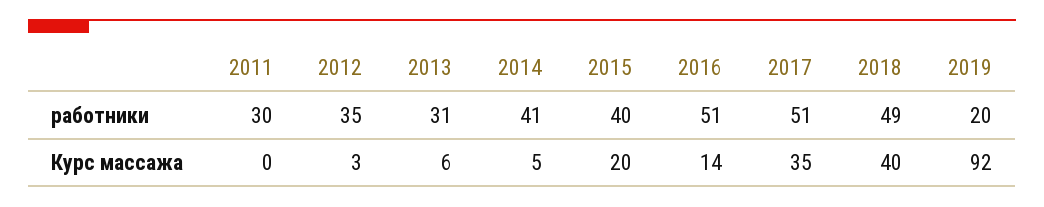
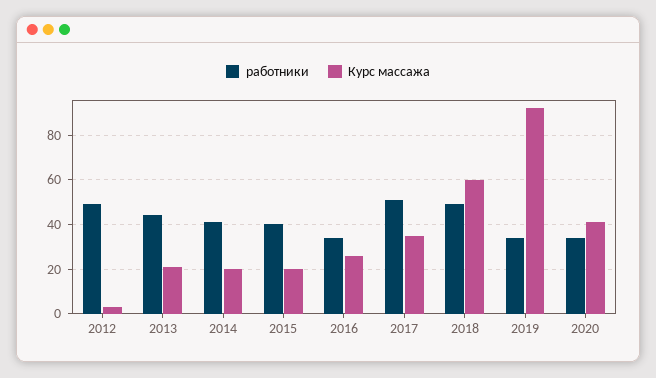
работники, 2011: 30 -> none
работники, 2012: 35 -> 50
работники, 2013: 31 -> 45
работники, 2016: 51 -> 35
работники, 2019: 20 -> 35
Курс массажа, 2011: 0 -> none
Курс массажа, 2013: 6 -> 20
Курс массажа, 2014: 5 -> 20
Курс массажа, 2016: 14 -> 25
Курс массажа, 2018: 40 -> 60
работники, 2020: none -> 35
Курс массажа, 2020: none -> 40

